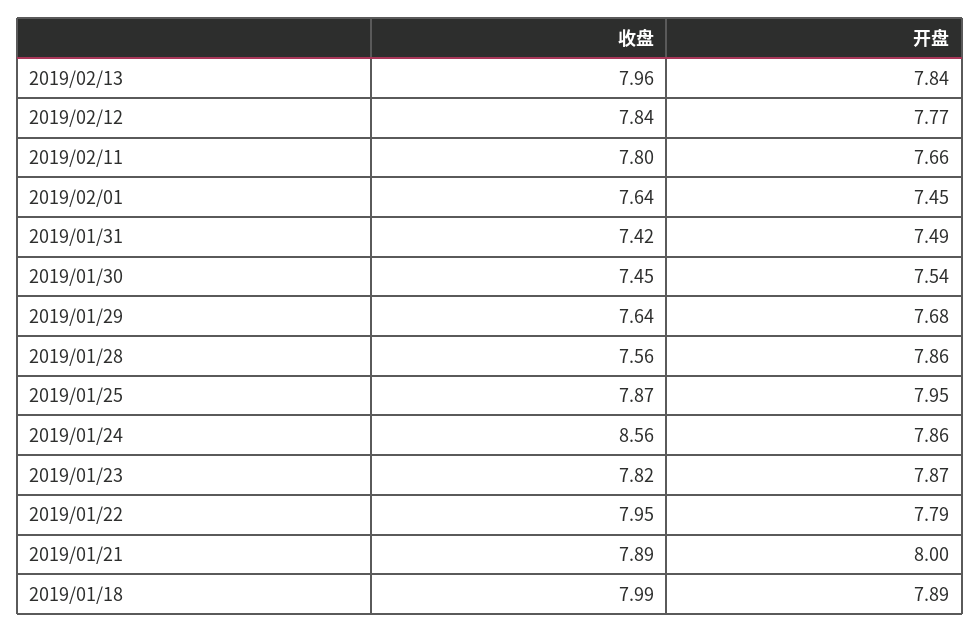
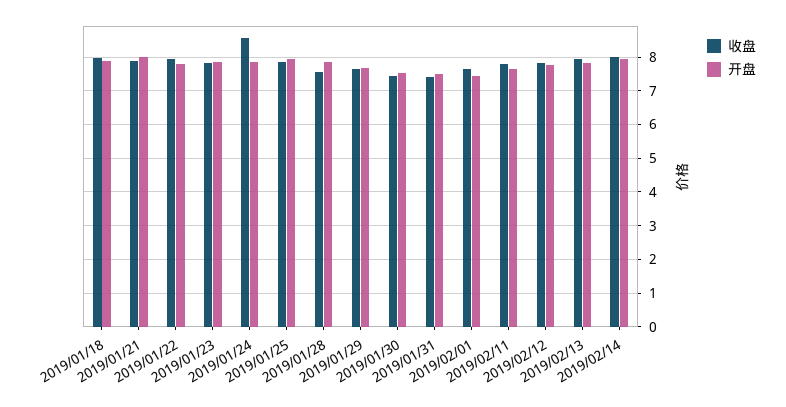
收盘, 2019/02/14: none -> 8
开盘, 2019/02/14: none -> 8

